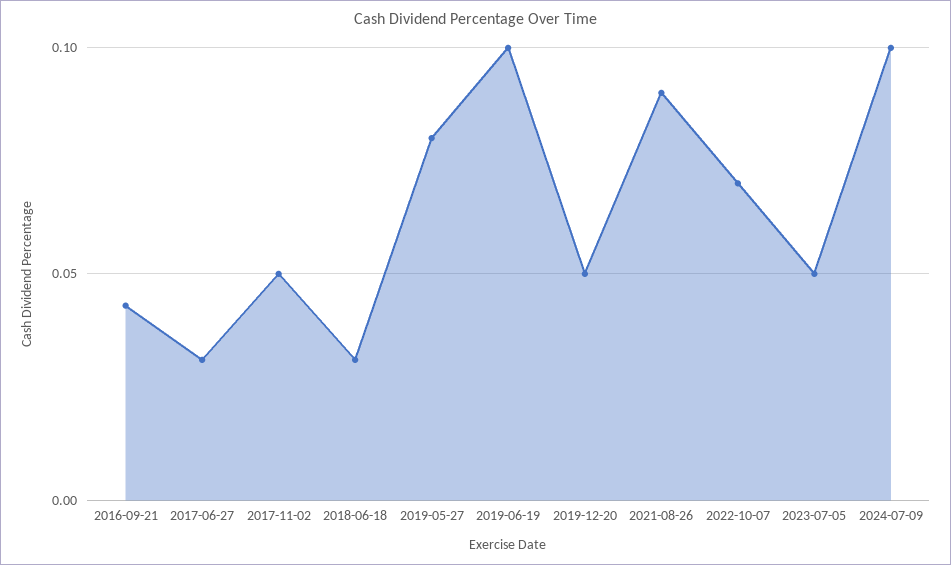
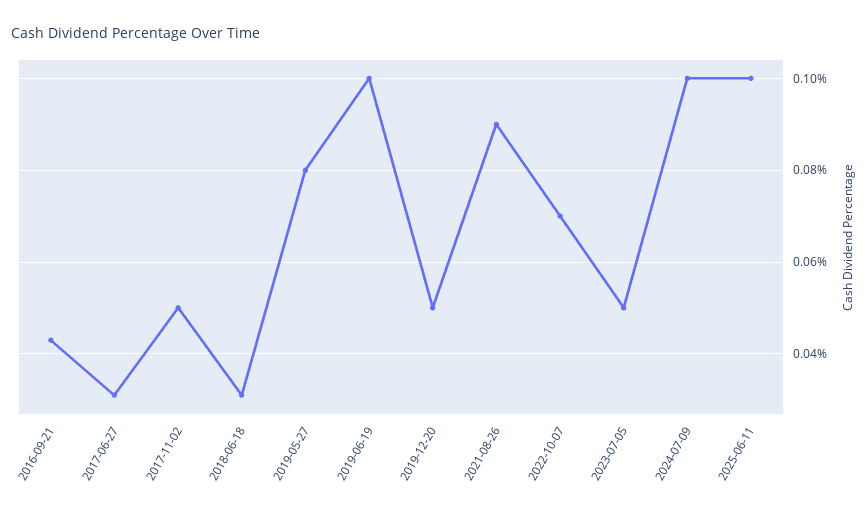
2025-06-11: none -> 0.1

